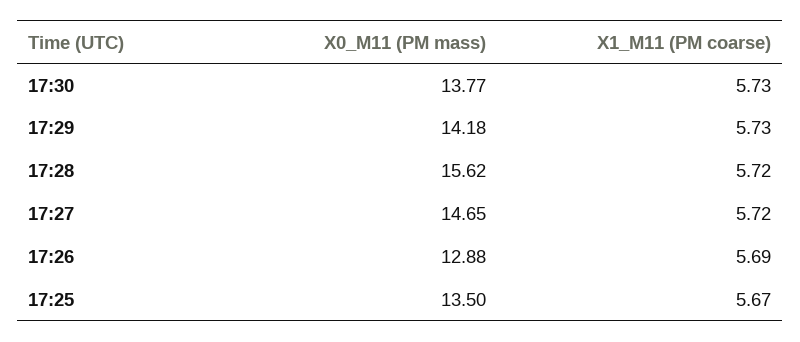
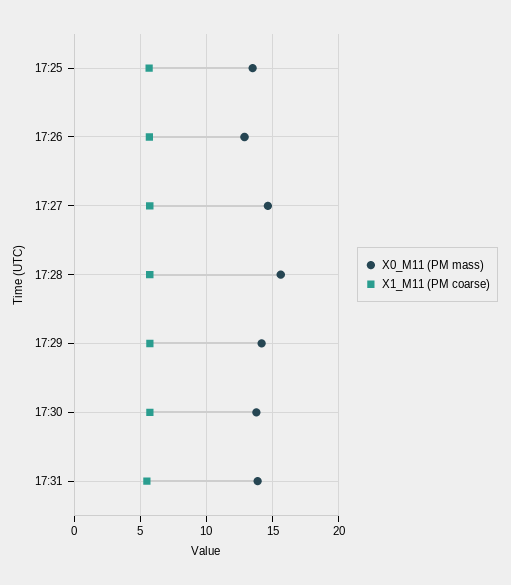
X0_M11 (PM mass), 17:31: none -> 14
X1_M11 (PM coarse), 17:31: none -> 5.5

